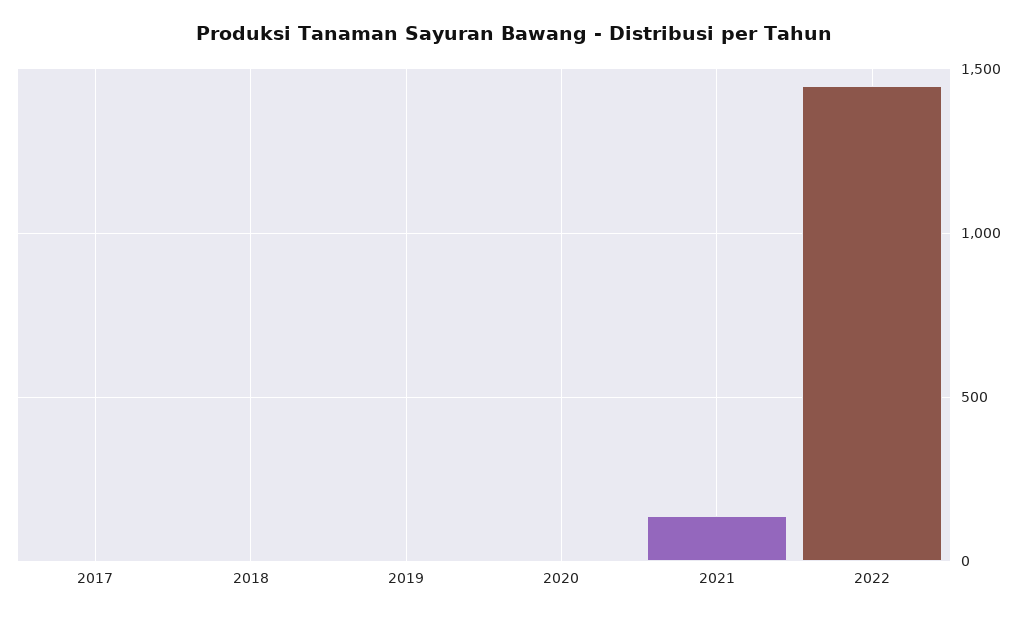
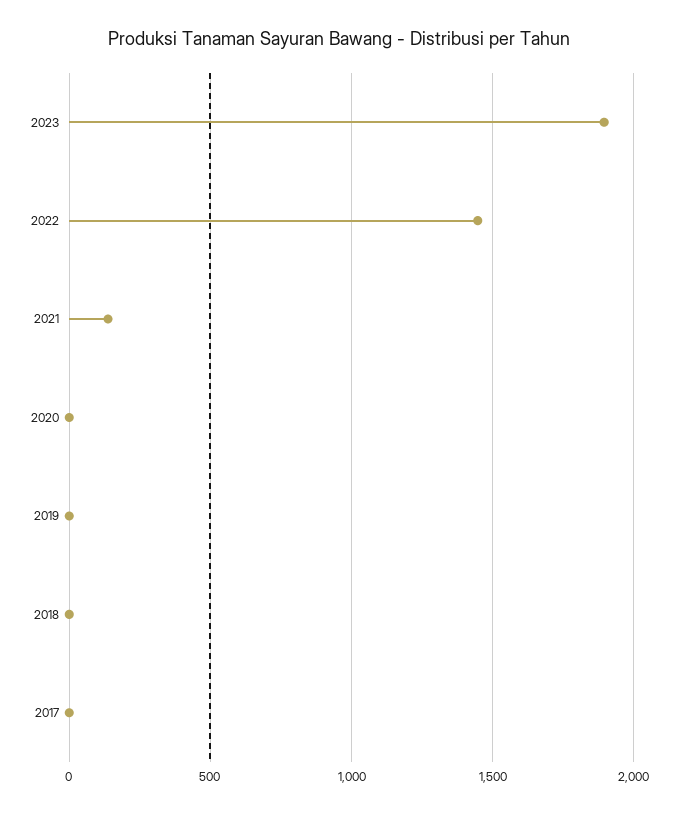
2023: none -> 1900

